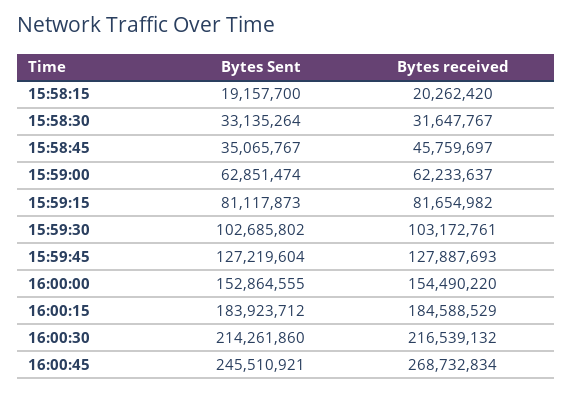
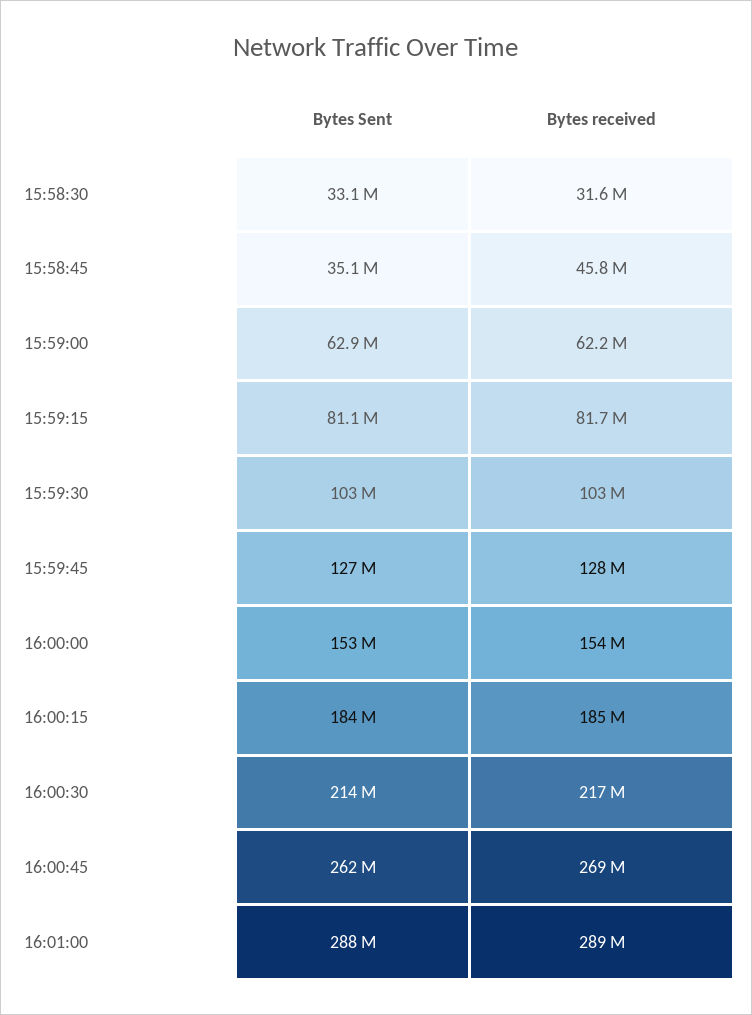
Bytes Sent, 15:58:15: 19157700 -> none
Bytes received, 15:58:15: 20262420 -> none
Bytes Sent, 16:00:45: 245510921 -> 262000000
Bytes Sent, 16:01:00: none -> 288000000
Bytes received, 16:01:00: none -> 289000000

